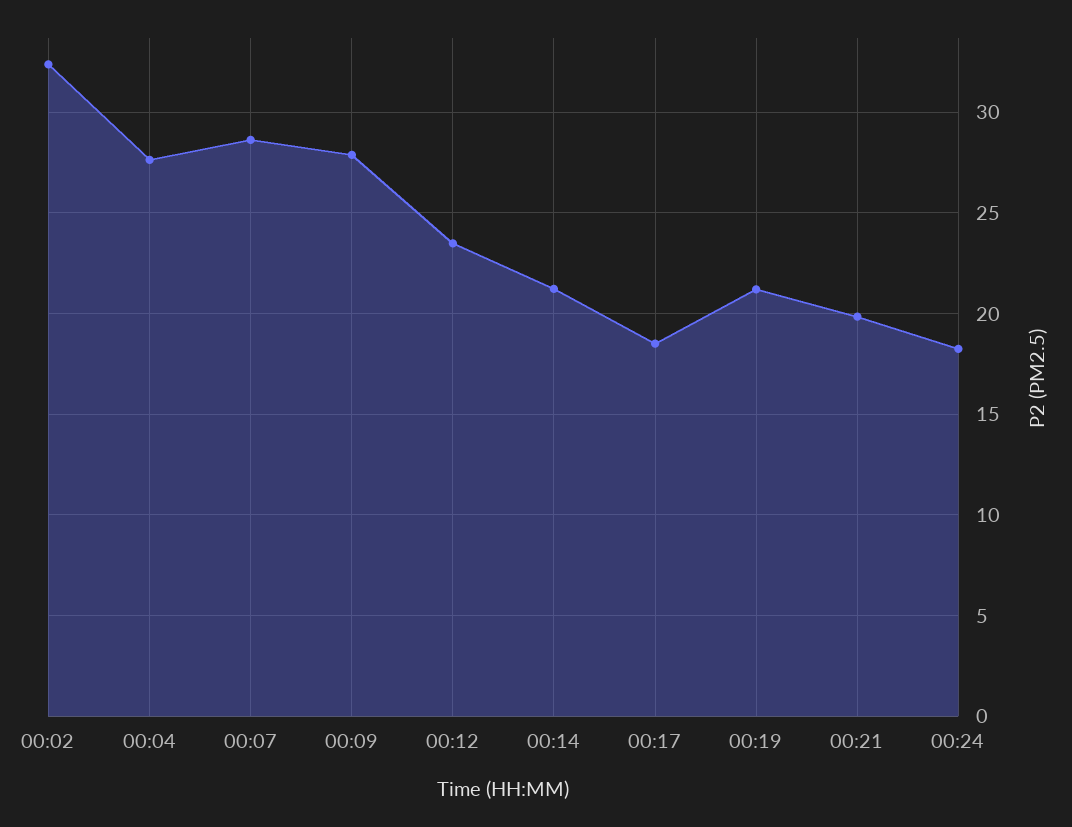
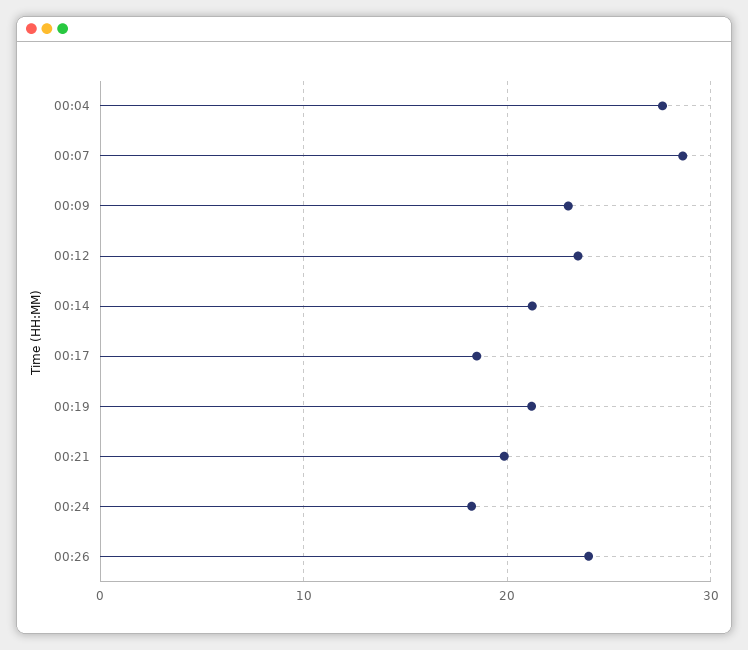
00:02: 32.5 -> none
00:09: 28 -> 23
00:26: none -> 24

